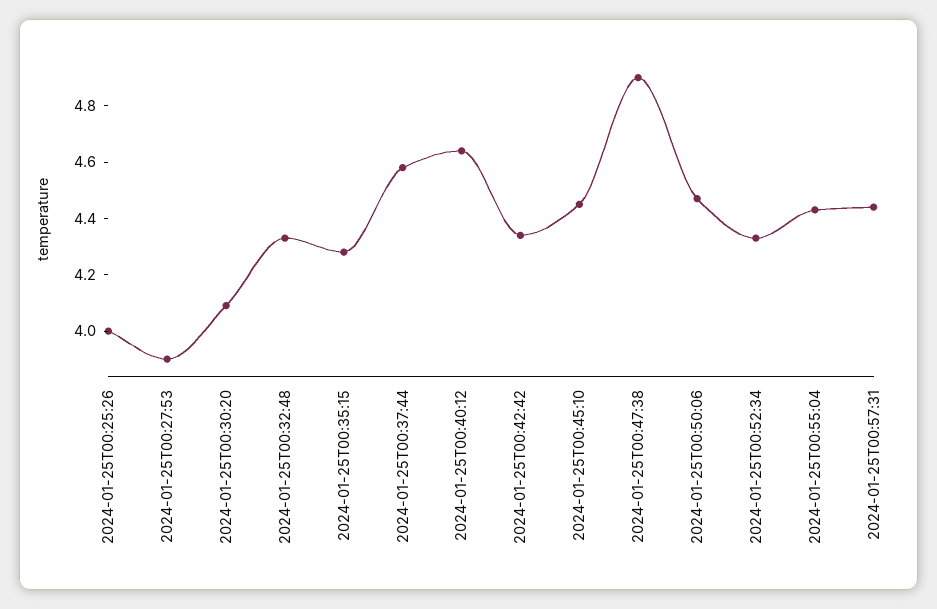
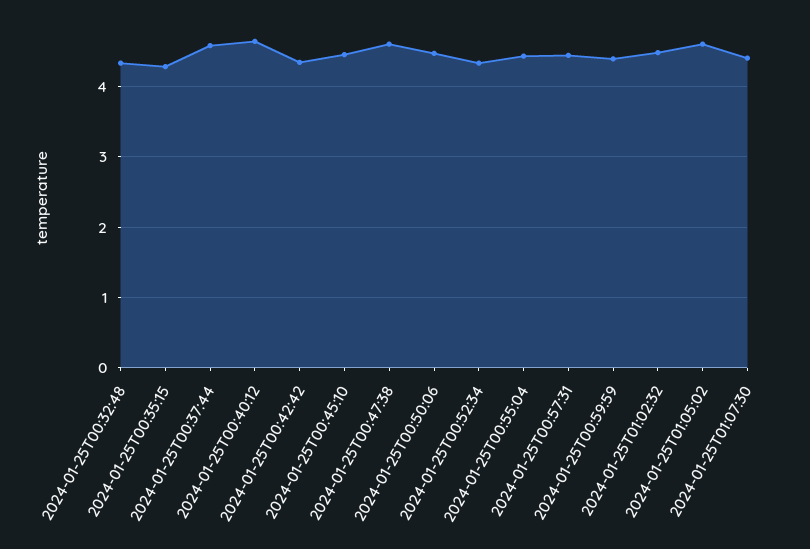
2024-01-25T00:25:26: 4 -> none
2024-01-25T00:27:53: 3.9 -> none
2024-01-25T00:30:20: 4.1 -> none
2024-01-25T00:47:38: 4.9 -> 4.6
2024-01-25T00:59:59: none -> 4.4
2024-01-25T01:02:32: none -> 4.5
2024-01-25T01:05:02: none -> 4.6
2024-01-25T01:07:30: none -> 4.4

